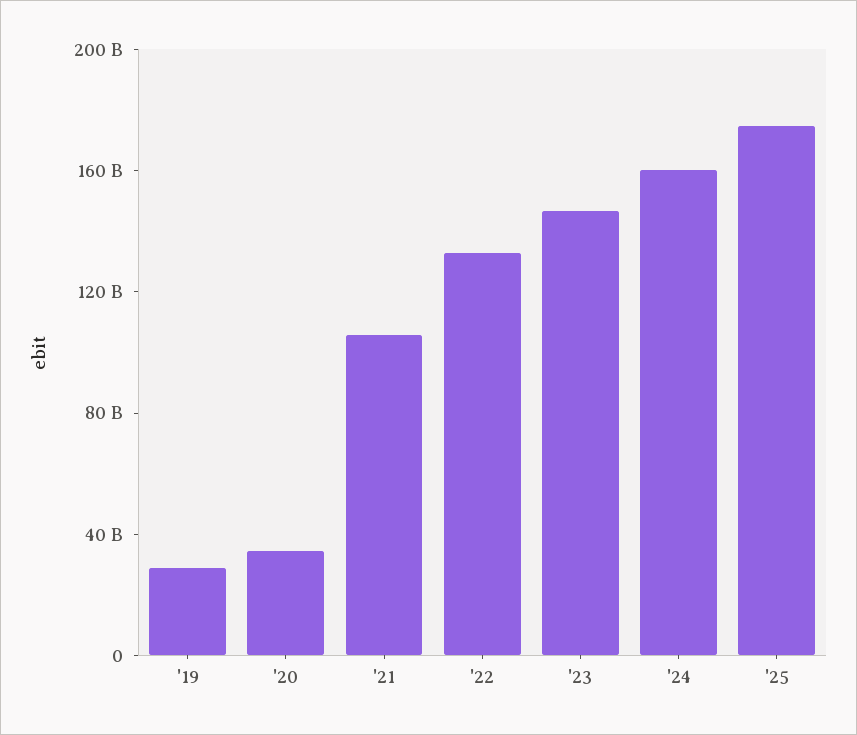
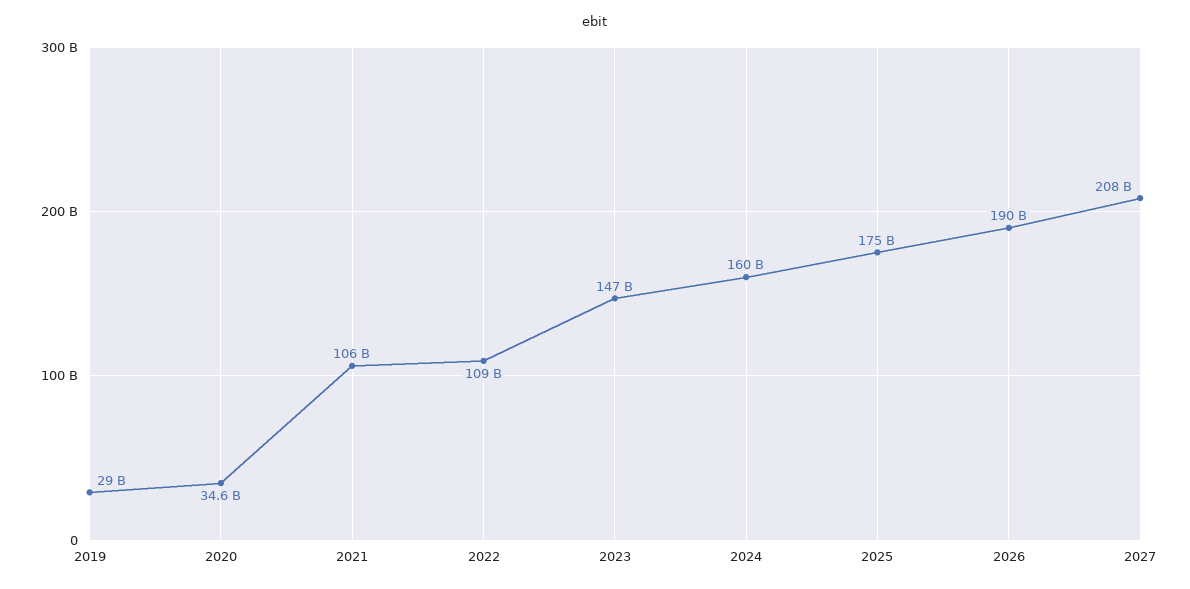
'22: 130000000000 -> 109000000000
2026: none -> 190000000000
2027: none -> 208000000000

